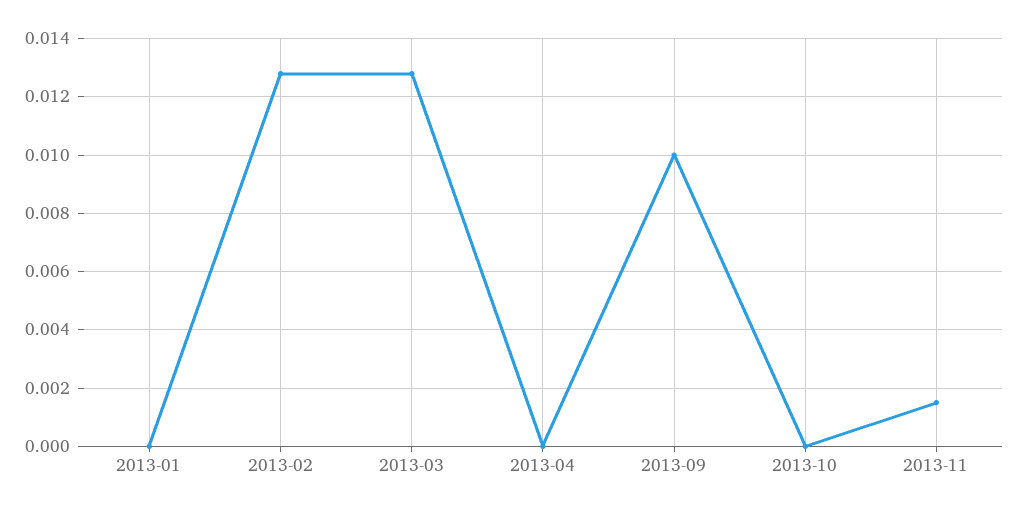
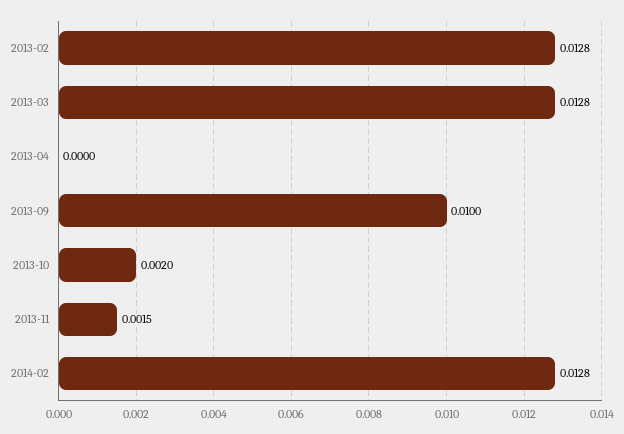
2013-01: 0 -> none
2013-10: 0 -> 0.002
2014-02: none -> 0.0128

